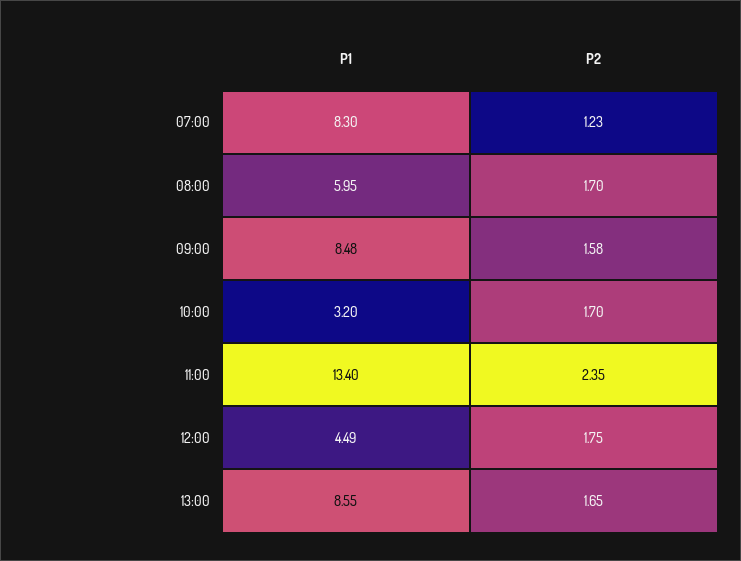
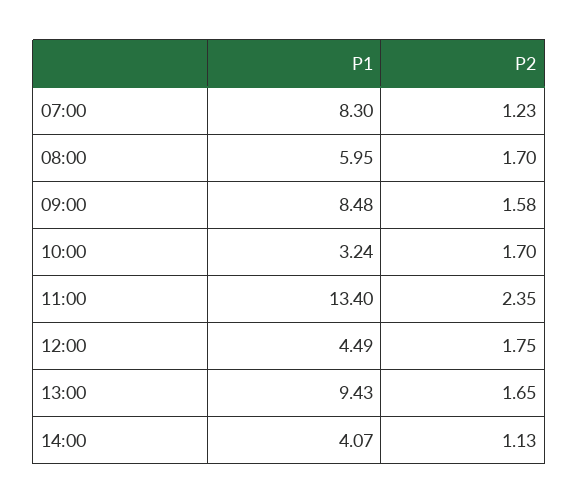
P1, 10:00: 3.2 -> 3.24
P1, 13:00: 8.55 -> 9.43
P1, 14:00: none -> 4.07
P2, 14:00: none -> 1.13

